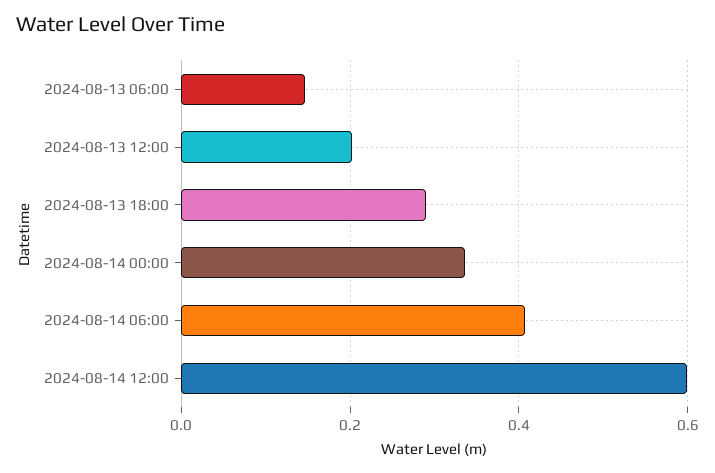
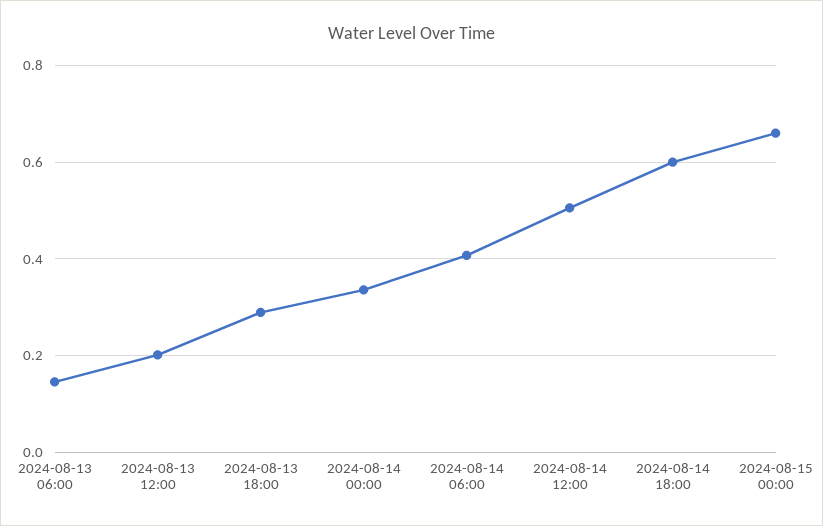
2024-08-14 12:00: 0.6 -> 0.5
2024-08-14 18:00: none -> 0.6
2024-08-15 00:00: none -> 0.66

